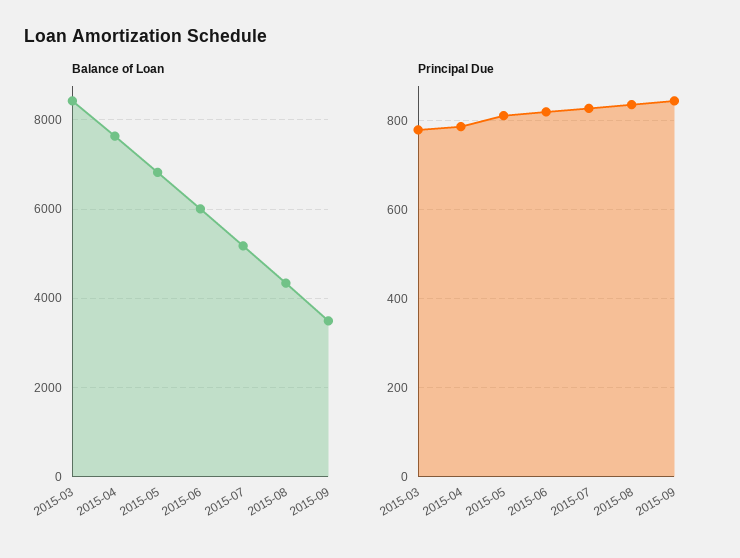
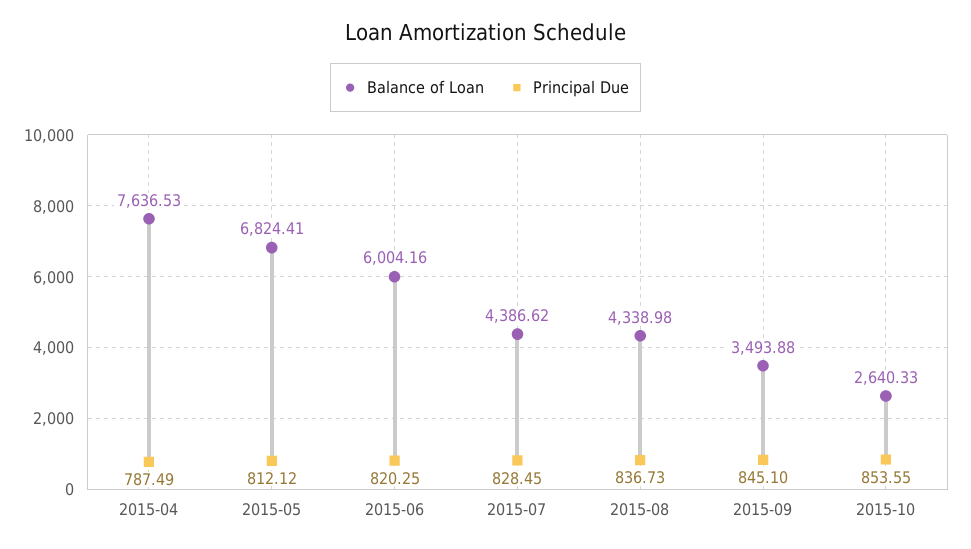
Balance of Loan, 2015-03: 8400 -> none
Balance of Loan, 2015-07: 5200 -> 4386.62
Principal Due, 2015-03: 780 -> none
Balance of Loan, 2015-10: none -> 2640.33
Principal Due, 2015-10: none -> 853.55

